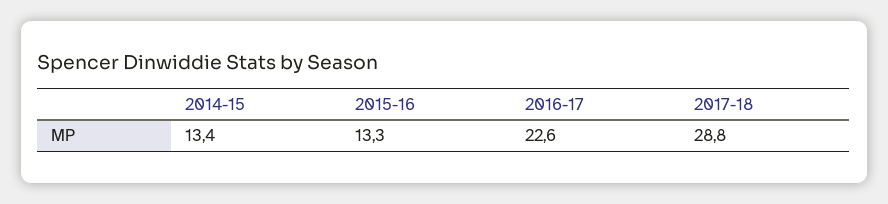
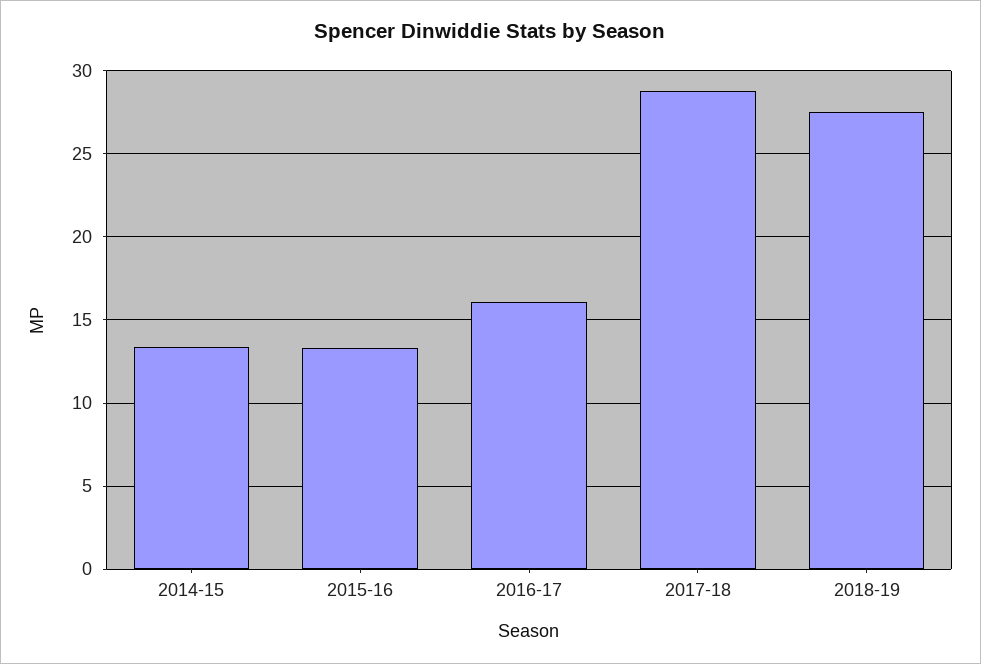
2016-17: 22.6 -> 16
2018-19: none -> 27.5

